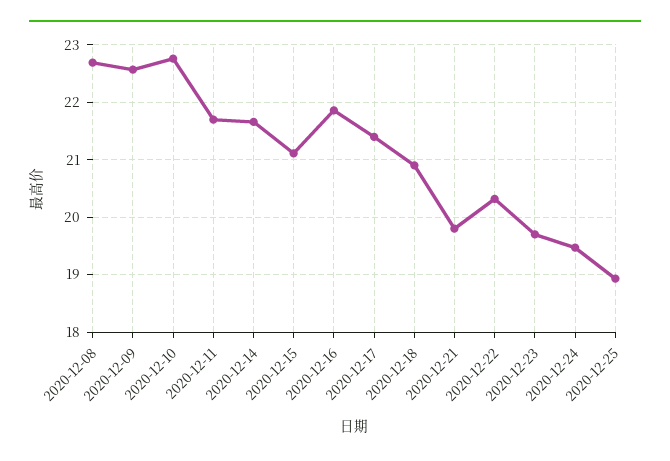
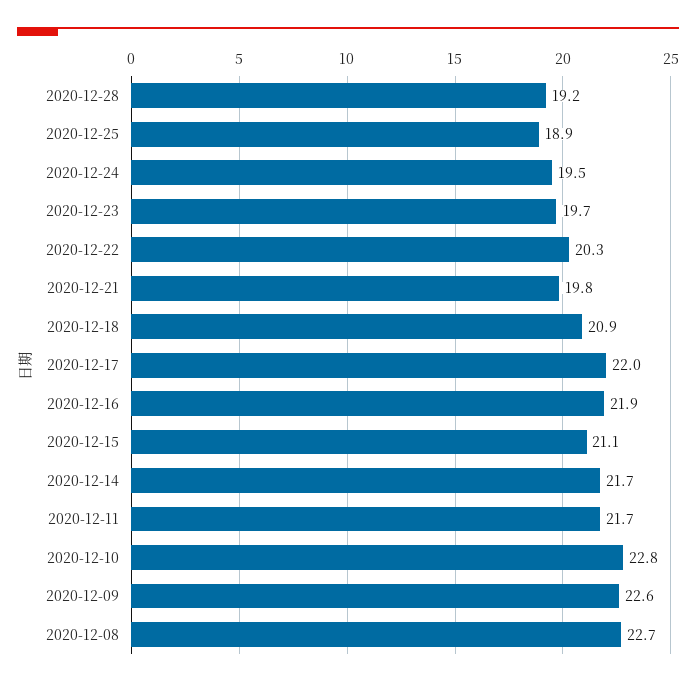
2020-12-17: 21.4 -> 22
2020-12-28: none -> 19.2

